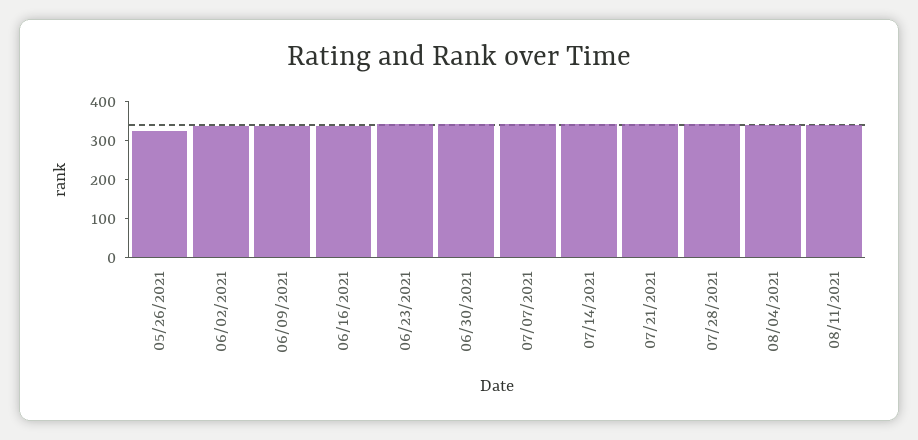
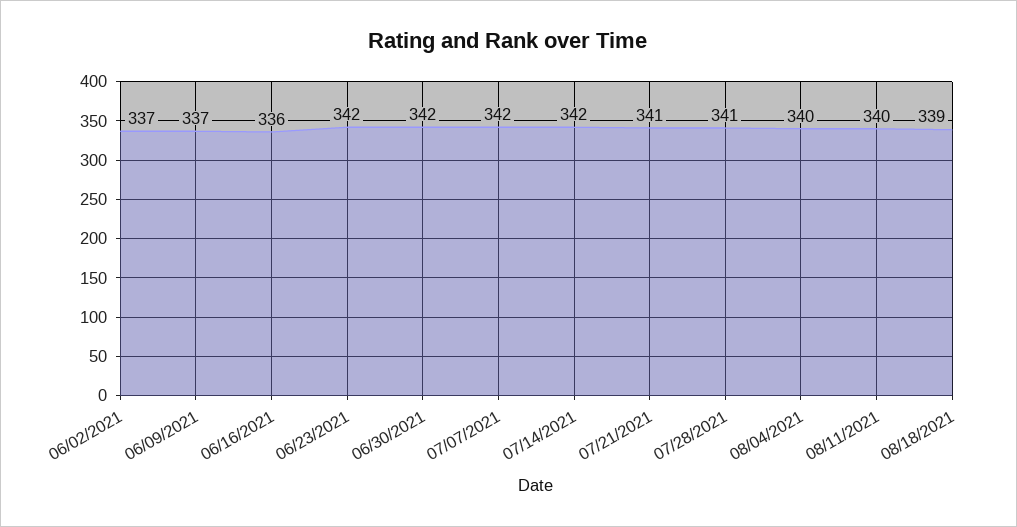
05/26/2021: 325 -> none
08/18/2021: none -> 339

